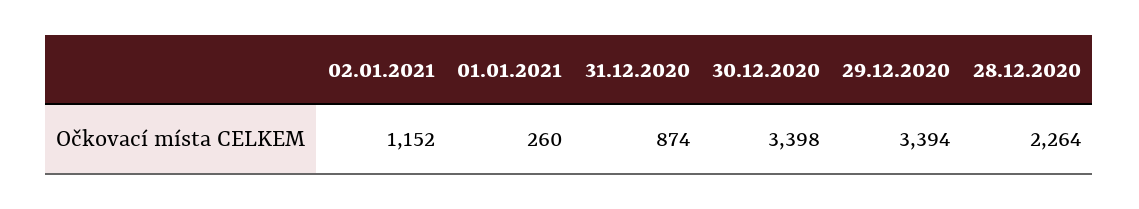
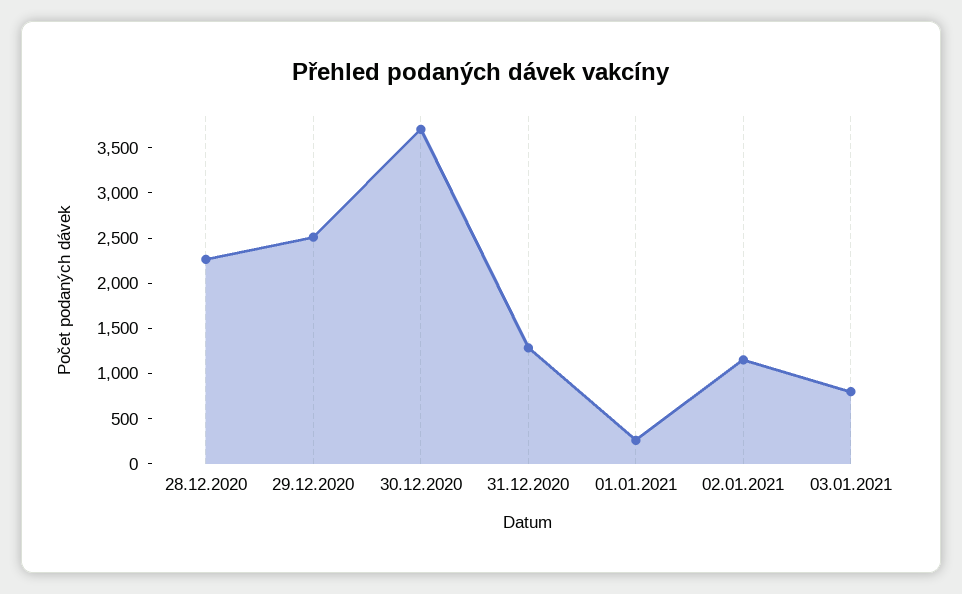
31.12.2020: 874 -> 1300
30.12.2020: 3398 -> 3700
29.12.2020: 3394 -> 2500
03.01.2021: none -> 800

